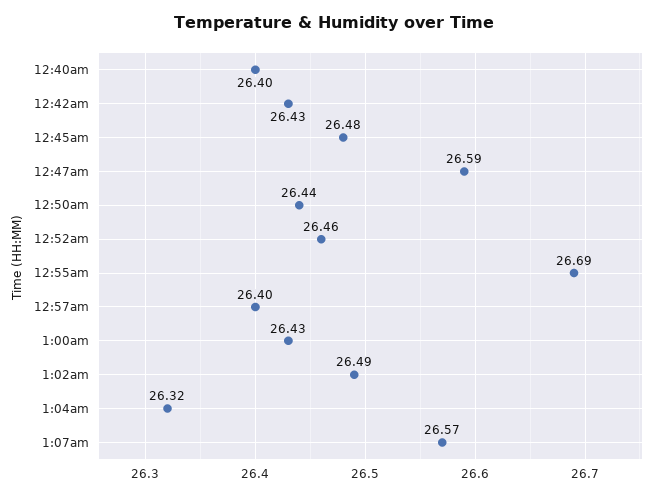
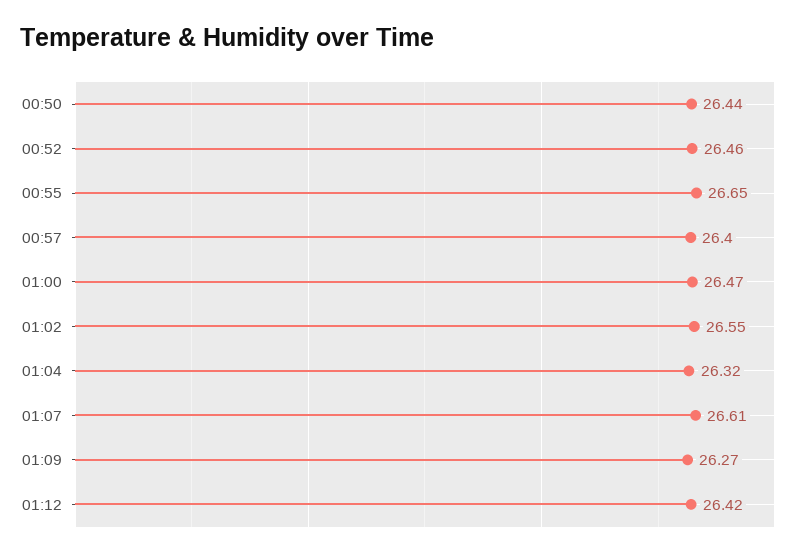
12:40am: 26.4 -> none
12:42am: 26.43 -> none
12:45am: 26.48 -> none
12:47am: 26.59 -> none
12:55am: 26.69 -> 26.65
1:00am: 26.43 -> 26.47
1:02am: 26.49 -> 26.55
1:07am: 26.57 -> 26.61
01:09: none -> 26.27
01:12: none -> 26.42

